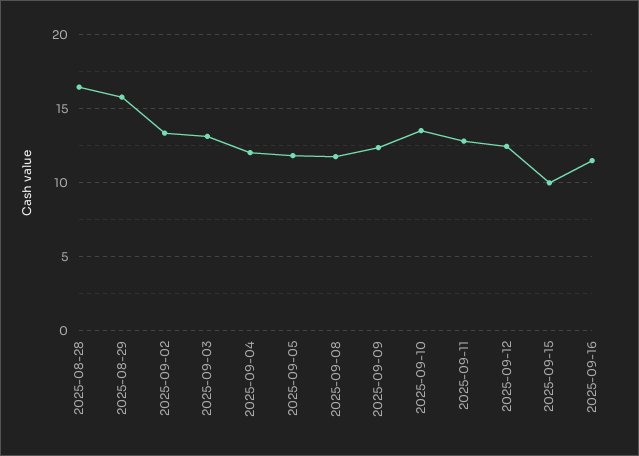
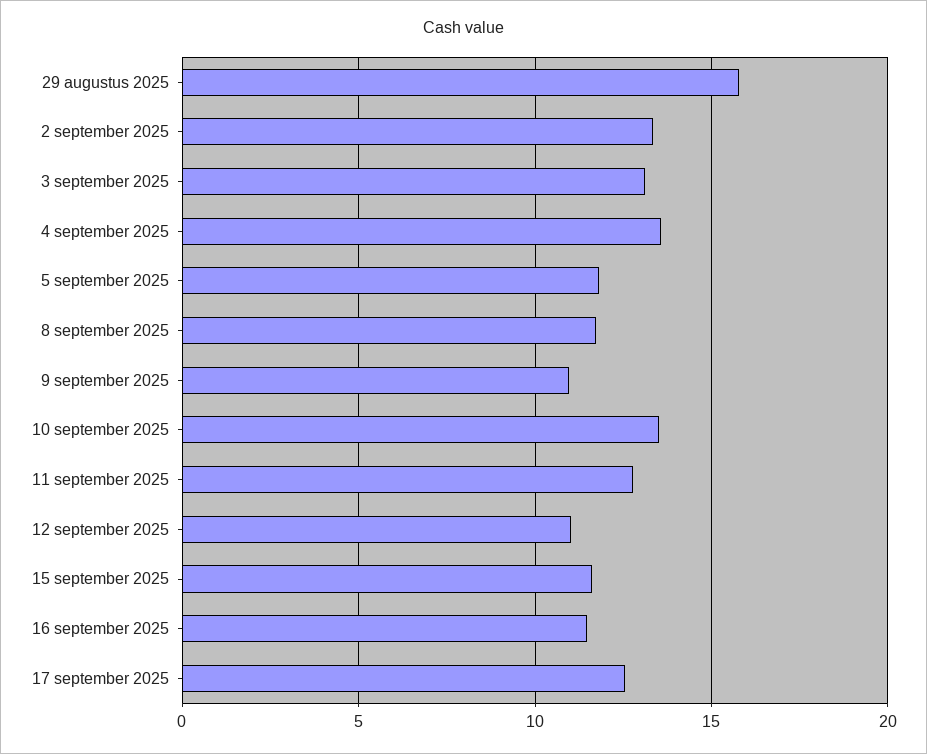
2025-08-28: 16.5 -> none
2025-09-04: 12 -> 13.5
2025-09-09: 12.5 -> 11
2025-09-12: 12.5 -> 11
2025-09-15: 10 -> 11.5
17 september 2025: none -> 12.5

